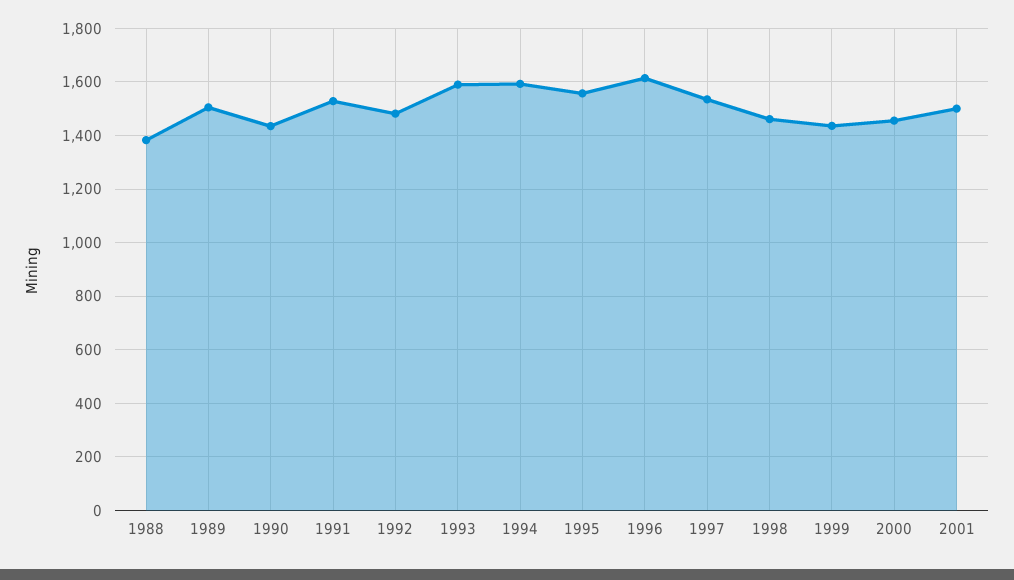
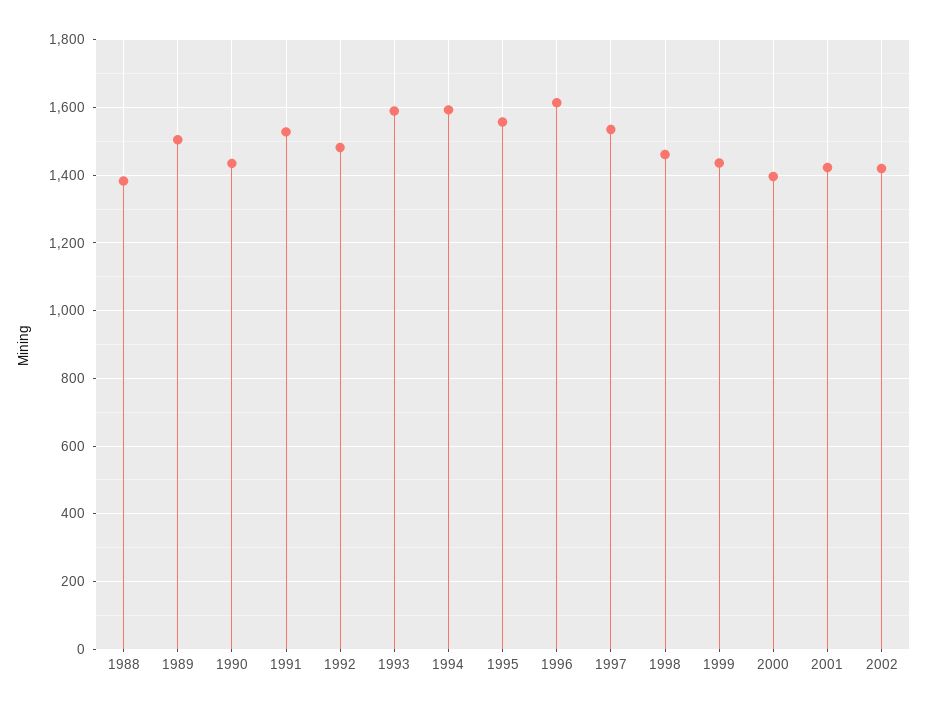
2000: 1450 -> 1400
2001: 1500 -> 1420
2002: none -> 1420

